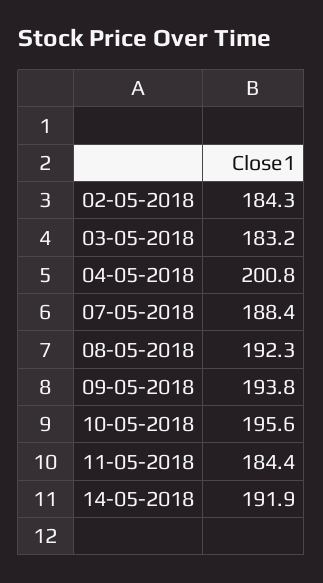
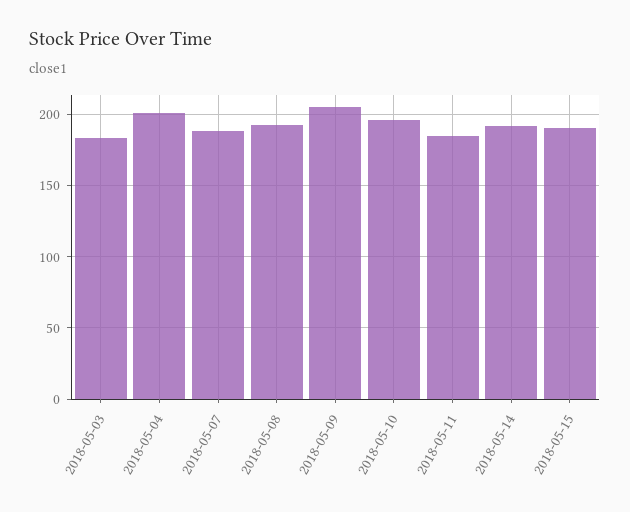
02-05-2018: 184.3 -> none
09-05-2018: 193.8 -> 205
2018-05-15: none -> 190

